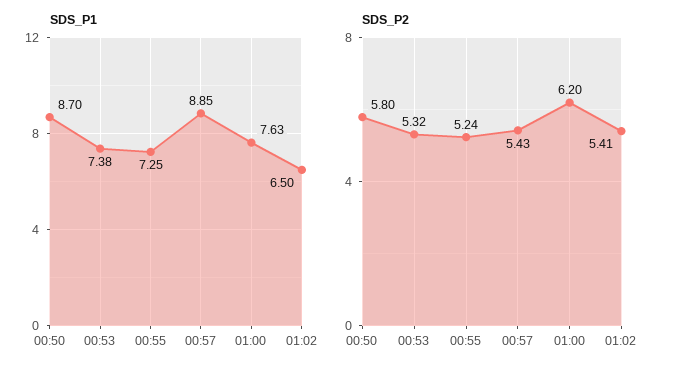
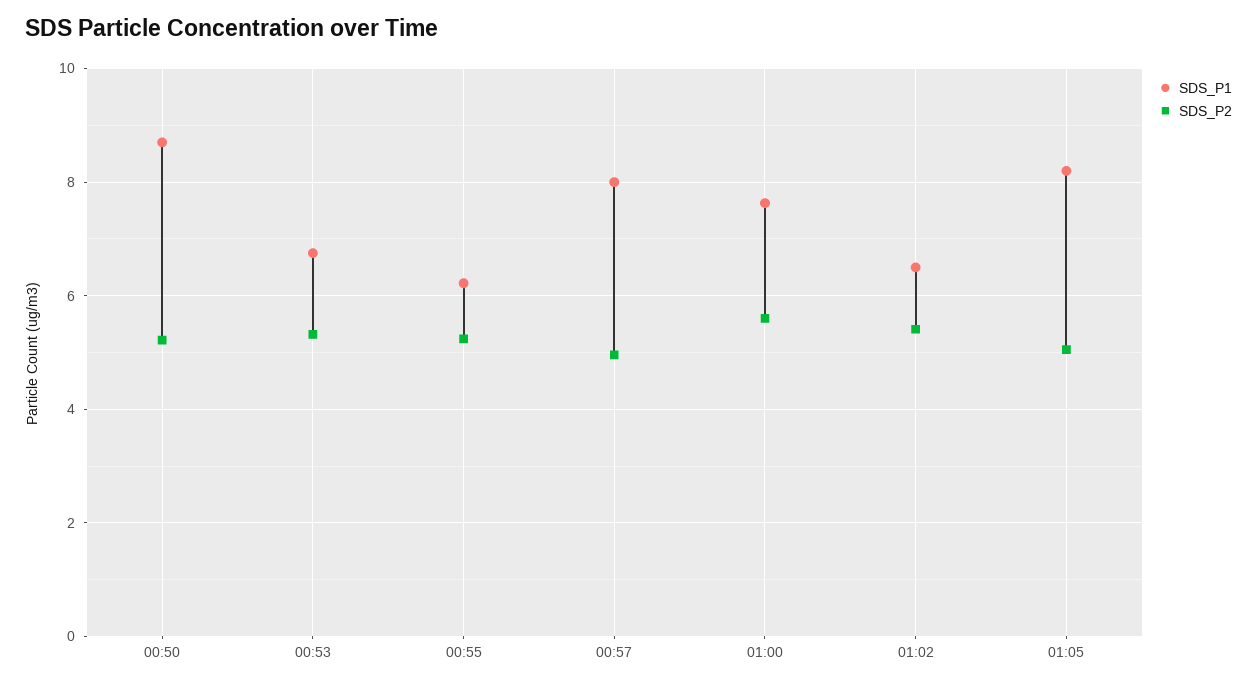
SDS_P1, 00:53: 7.38 -> 6.8
SDS_P1, 00:55: 7.25 -> 6.2
SDS_P1, 00:57: 8.85 -> 8
SDS_P2, 00:50: 5.8 -> 5.2
SDS_P2, 00:57: 5.43 -> 5
SDS_P2, 01:00: 6.2 -> 5.6
SDS_P1, 01:05: none -> 8.2
SDS_P2, 01:05: none -> 5

